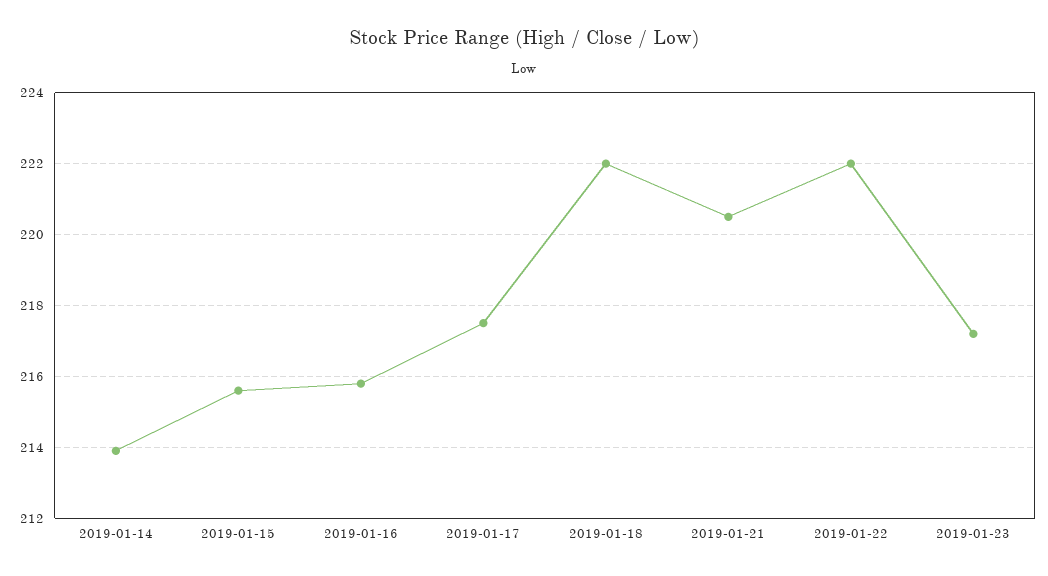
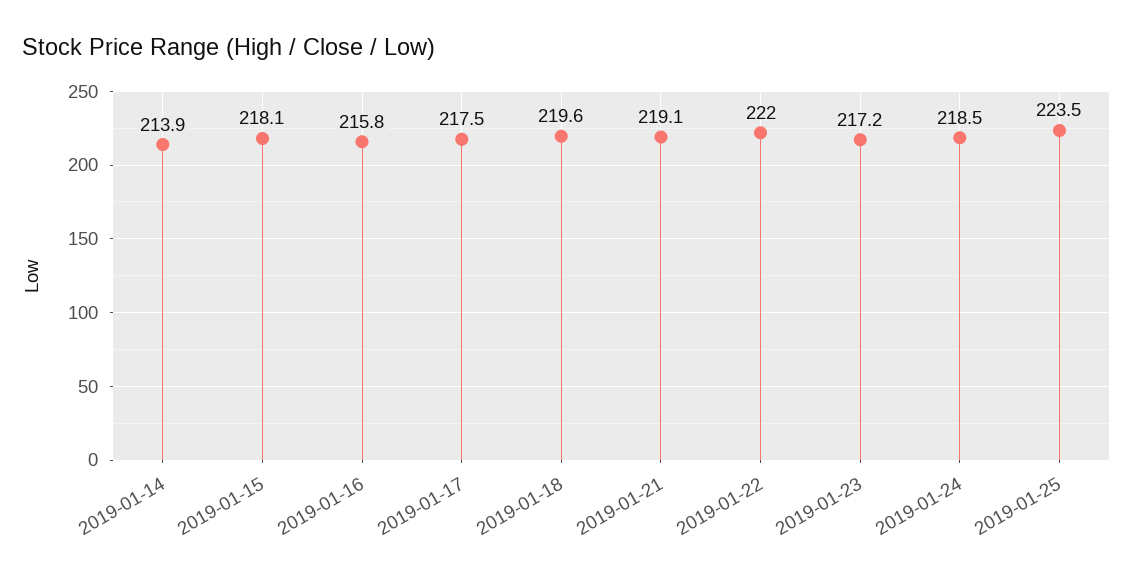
2019-01-15: 215.5 -> 218.1
2019-01-18: 222 -> 219.6
2019-01-21: 220.5 -> 219.1
2019-01-24: none -> 218.5
2019-01-25: none -> 223.5

